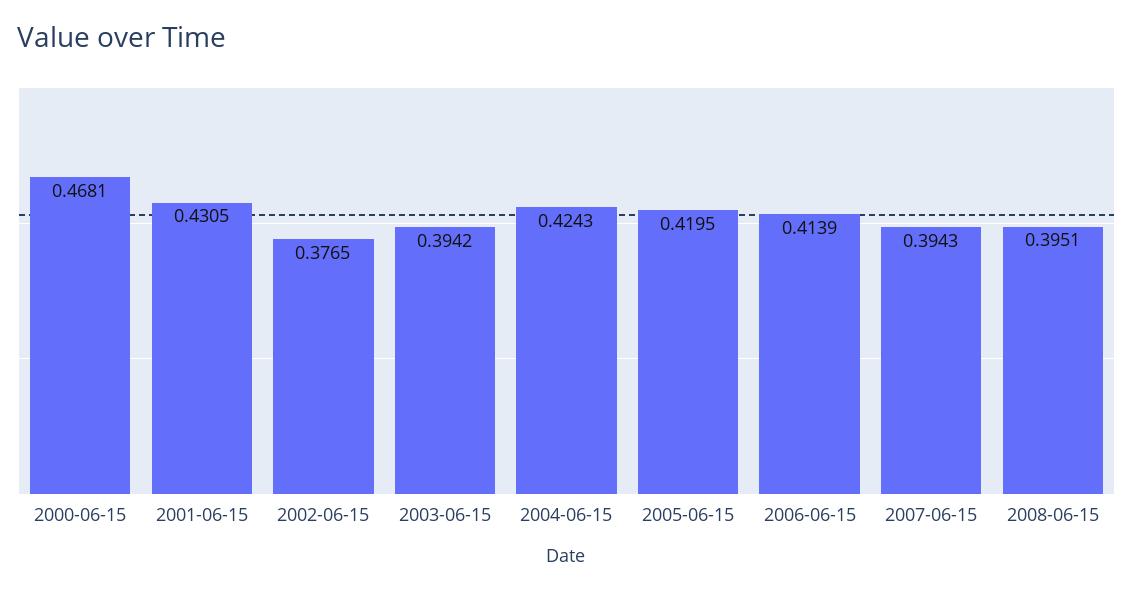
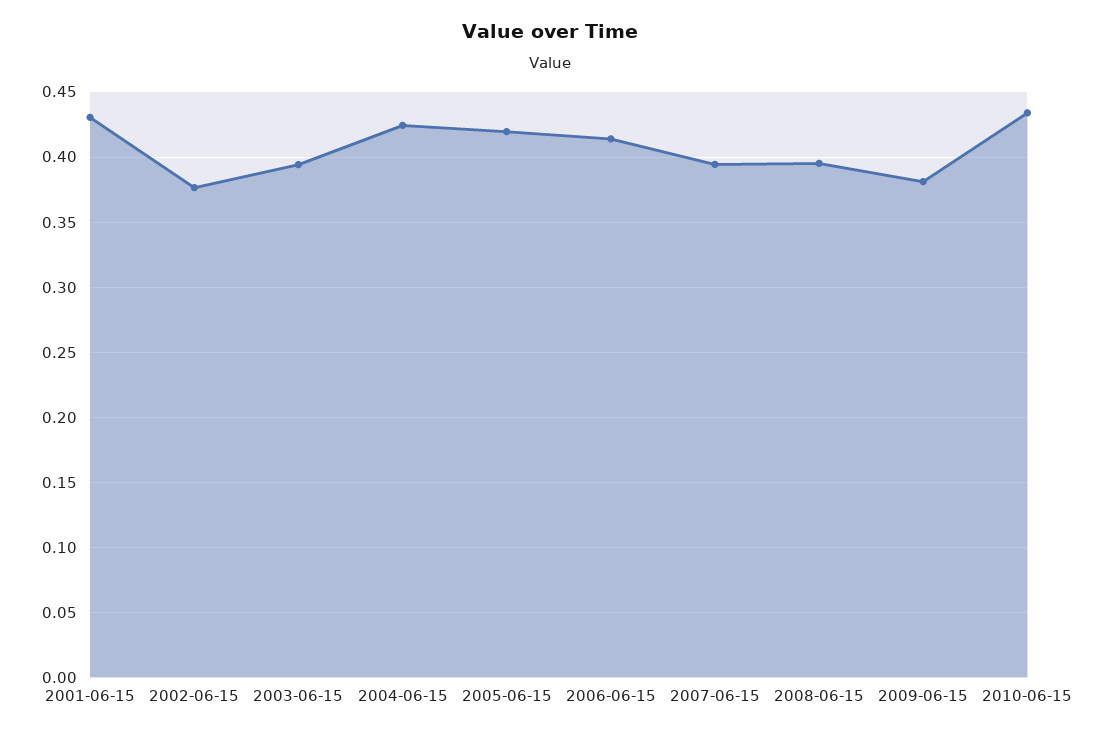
2000-06-15: 0.4681 -> none
2009-06-15: none -> 0.38
2010-06-15: none -> 0.435

